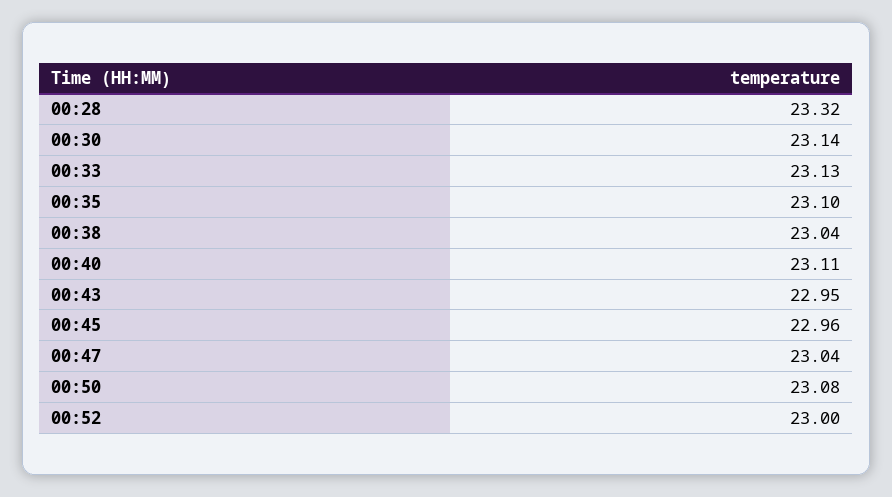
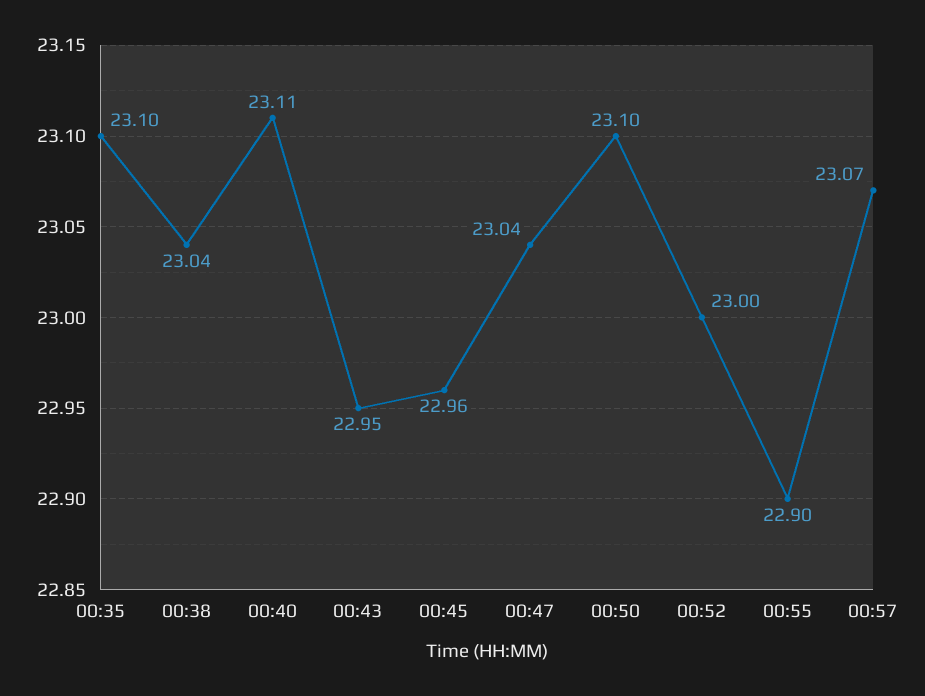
00:28: 23.32 -> none
00:30: 23.14 -> none
00:33: 23.13 -> none
00:50: 23.08 -> 23.1
00:55: none -> 22.9
00:57: none -> 23.07

